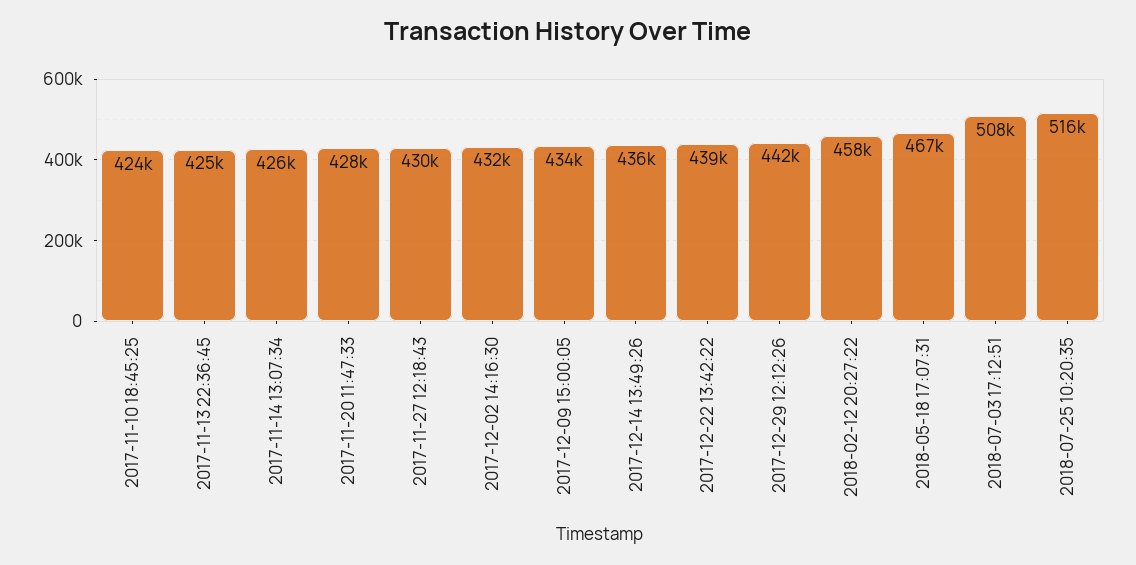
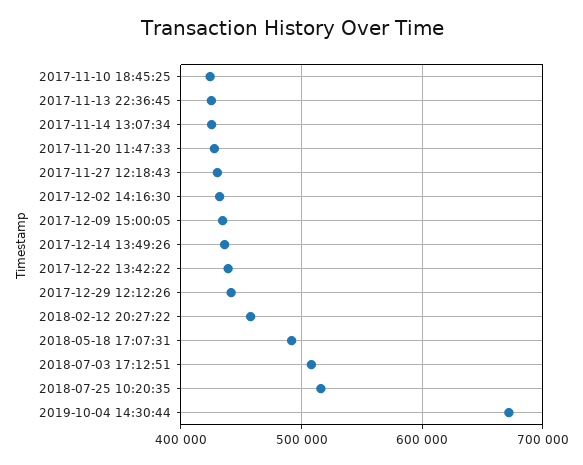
2018-05-18 17:07:31: 467000 -> 490000
2019-10-04 14:30:44: none -> 670000

